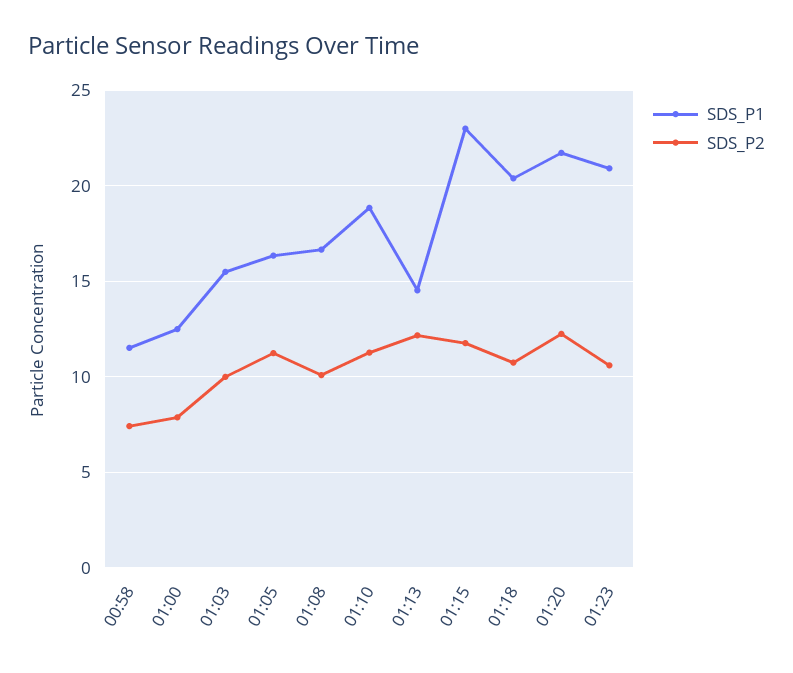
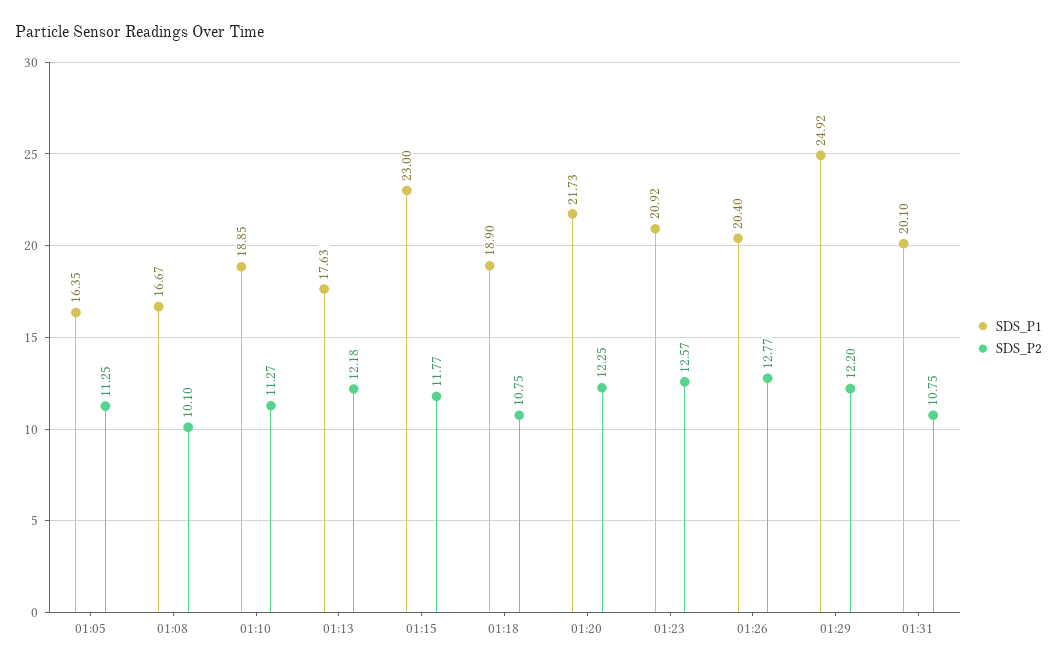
SDS_P1, 00:58: 11.5 -> none
SDS_P2, 00:58: 7.5 -> none
SDS_P1, 01:00: 12.5 -> none
SDS_P2, 01:00: 8 -> none
SDS_P1, 01:03: 15.5 -> none
SDS_P2, 01:03: 10 -> none
SDS_P1, 01:13: 14.5 -> 17.63
SDS_P1, 01:18: 20.5 -> 18.9
SDS_P2, 01:23: 10.5 -> 12.57
SDS_P1, 01:26: none -> 20.4
SDS_P2, 01:26: none -> 12.77
SDS_P1, 01:29: none -> 24.92
SDS_P2, 01:29: none -> 12.2
SDS_P1, 01:31: none -> 20.1
SDS_P2, 01:31: none -> 10.75

